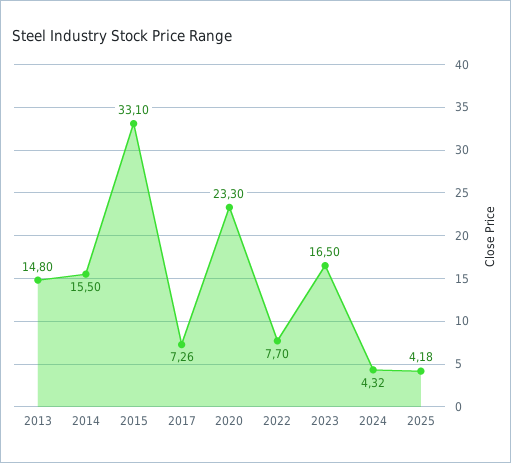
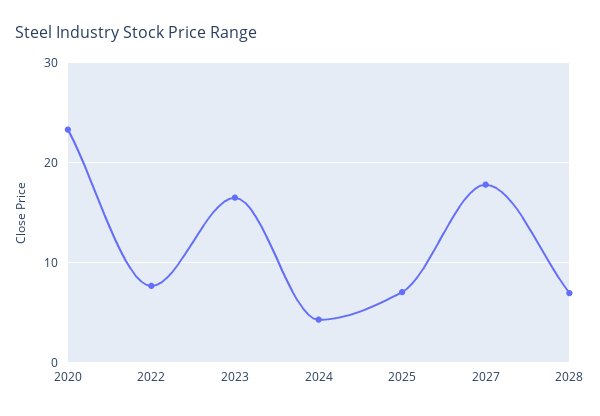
2013: 14.8 -> none
2014: 15.5 -> none
2015: 33.1 -> none
2017: 7.26 -> none
2025: 4.18 -> 7
2027: none -> 18
2028: none -> 7

